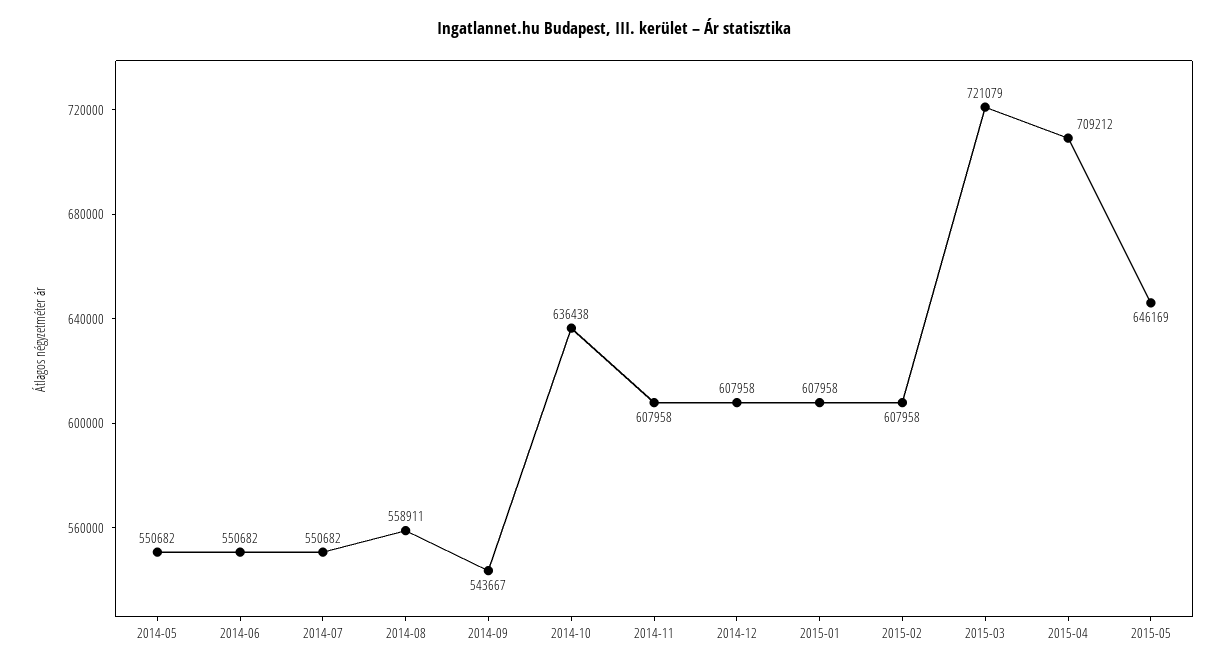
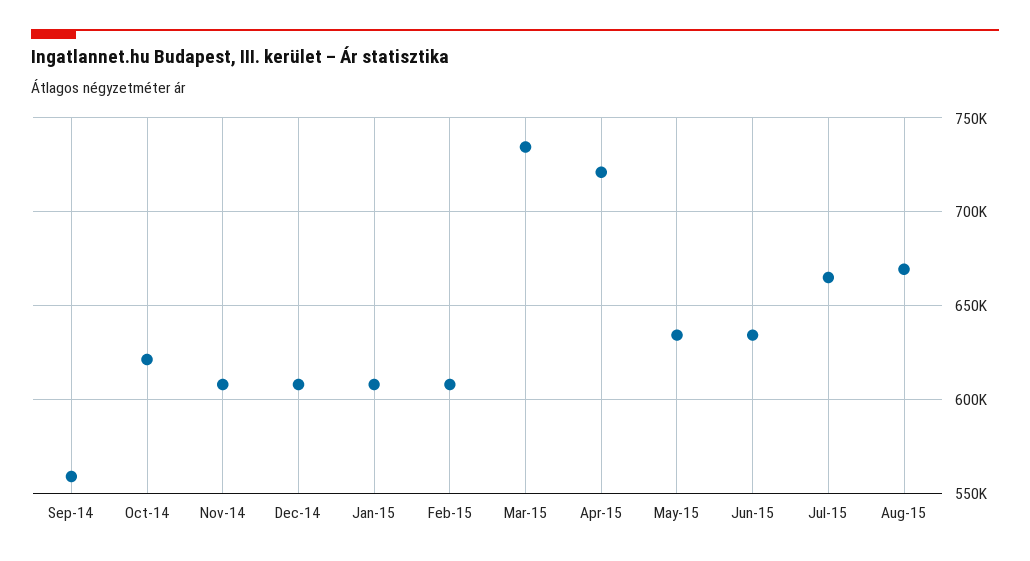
2014-05: 550682 -> none
2014-06: 550682 -> none
2014-07: 550682 -> none
2014-08: 558911 -> none
2014-09: 543667 -> 560000
2014-10: 636438 -> 620000
2015-03: 721079 -> 735000
2015-04: 709212 -> 720000
2015-05: 646169 -> 635000
Jun-15: none -> 635000
Jul-15: none -> 665000
Aug-15: none -> 670000

